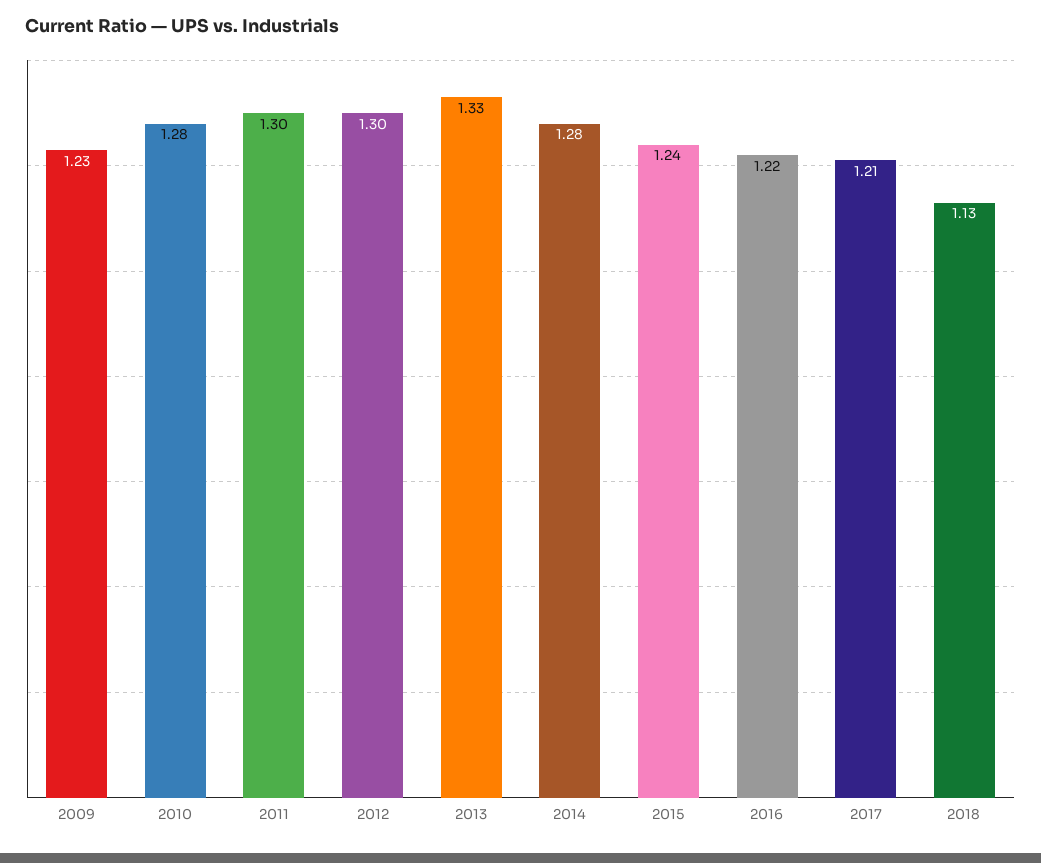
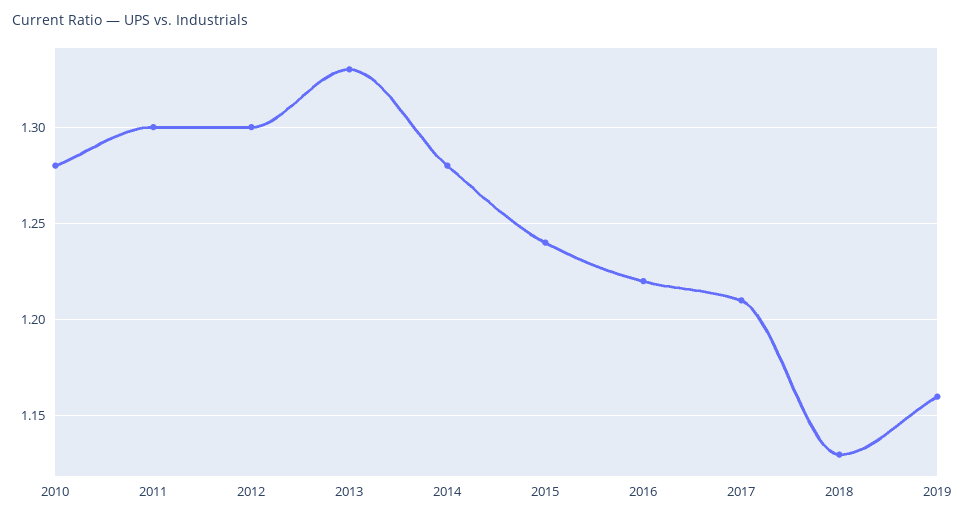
2009: 1.23 -> none
2019: none -> 1.16

